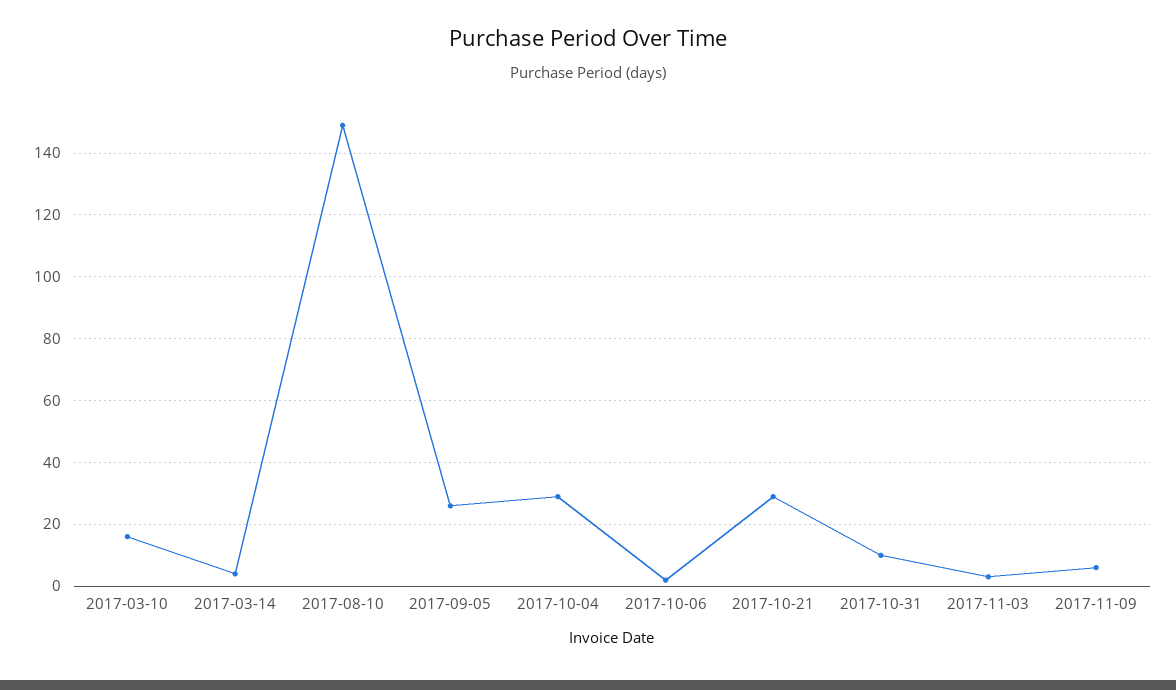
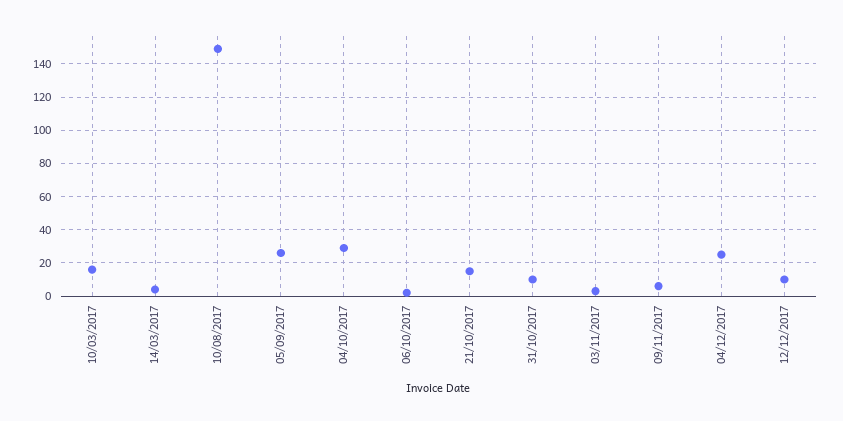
2017-10-21: 30 -> 15
04/12/2017: none -> 25
12/12/2017: none -> 10

